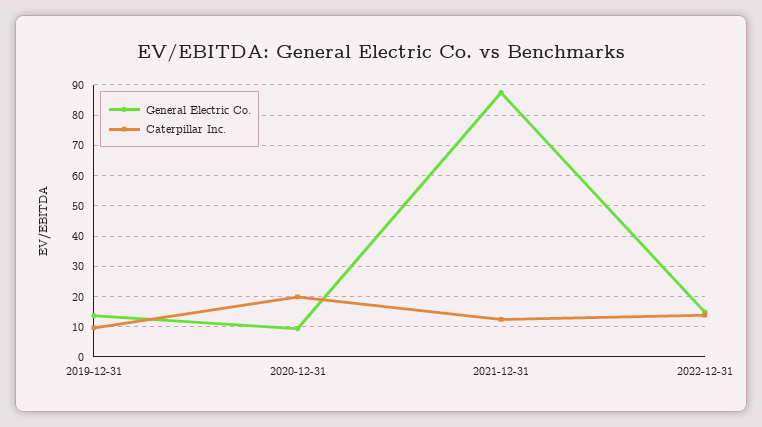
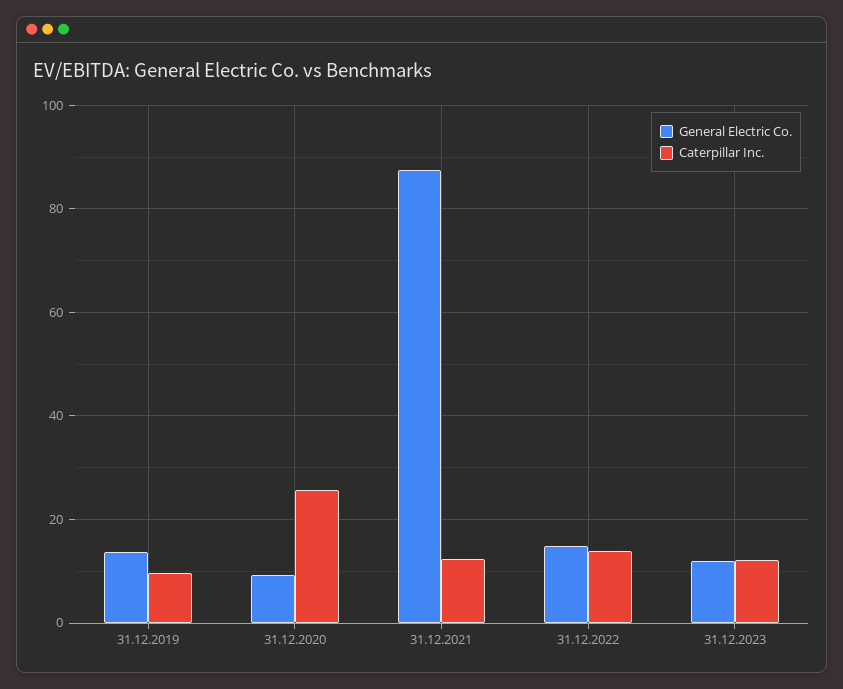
Caterpillar Inc., 2020-12-31: 20 -> 26
General Electric Co., 31.12.2023: none -> 12
Caterpillar Inc., 31.12.2023: none -> 12

